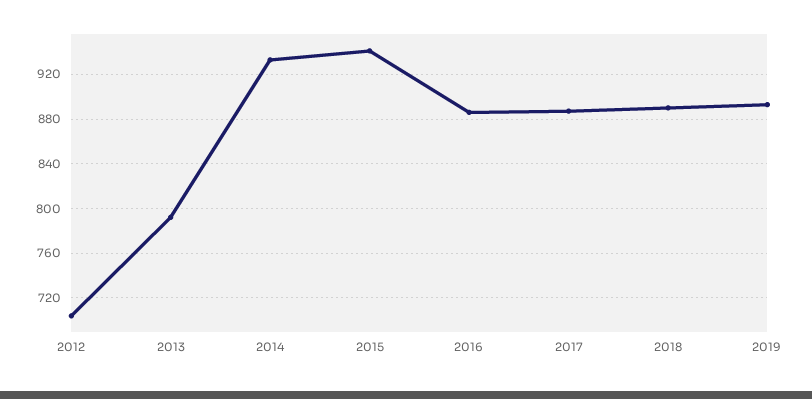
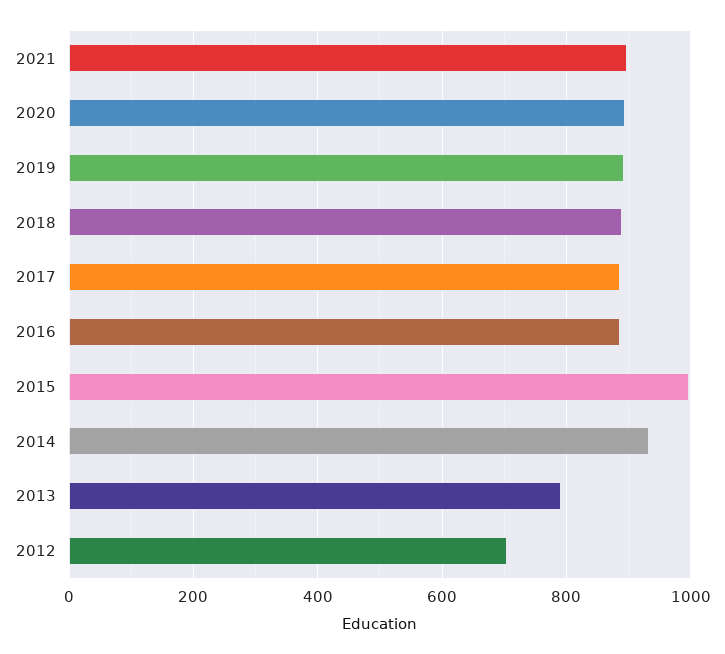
2015: 940 -> 1000
2021: none -> 900
2020: none -> 900

